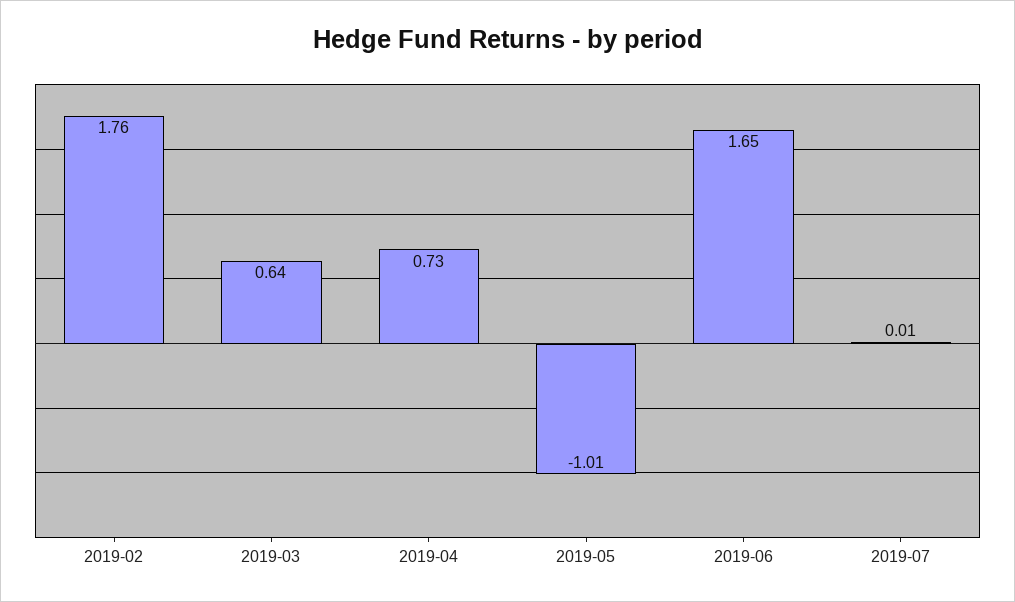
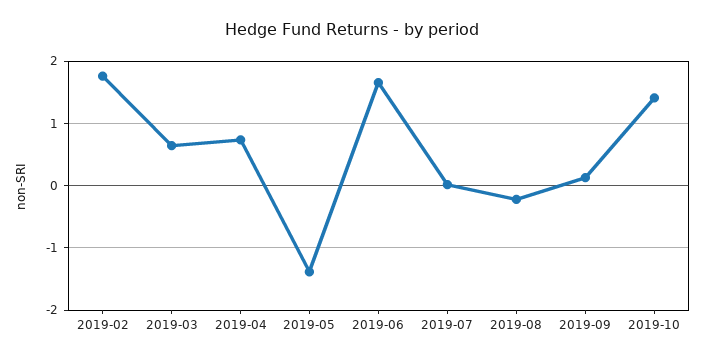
2019-05: -1.01 -> -1.4
2019-08: none -> -0.2
2019-09: none -> 0.1
2019-10: none -> 1.4

